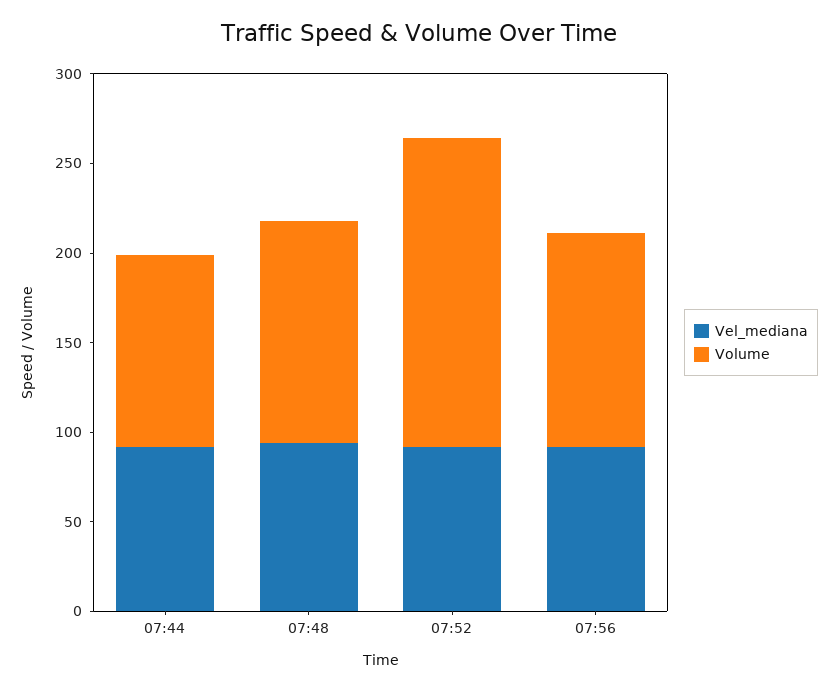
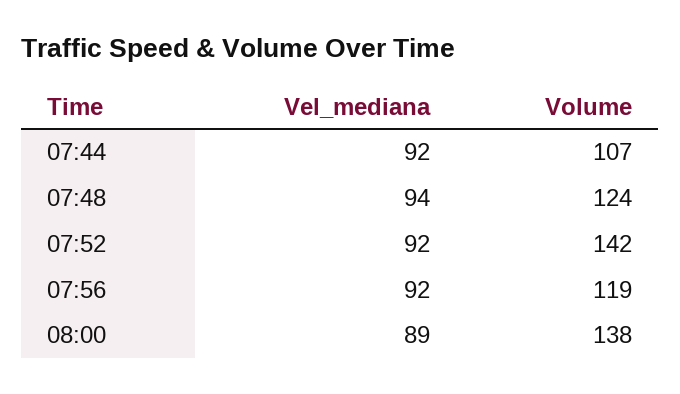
Volume, 07:52: 170 -> 142
Vel_mediana, 08:00: none -> 89
Volume, 08:00: none -> 138

